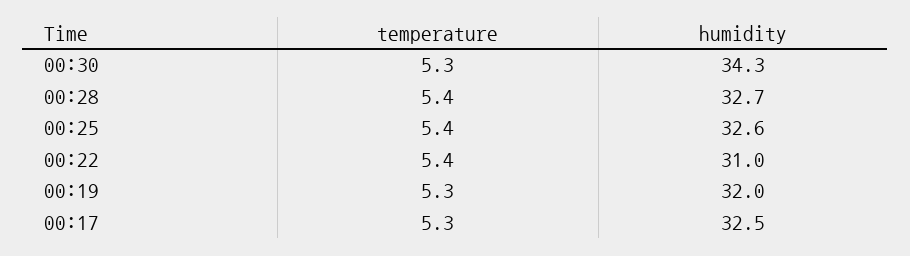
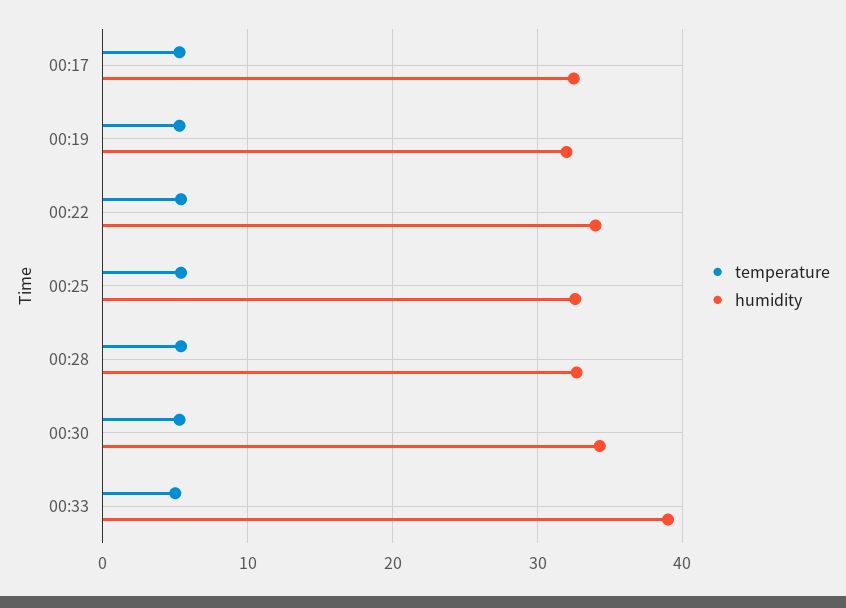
humidity, 00:22: 31 -> 34
temperature, 00:33: none -> 5
humidity, 00:33: none -> 39

